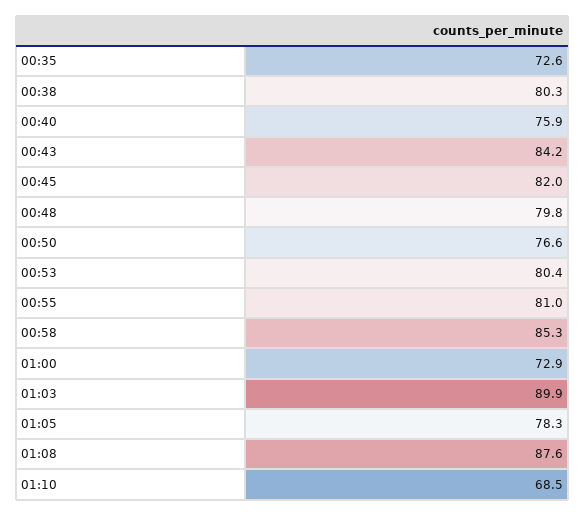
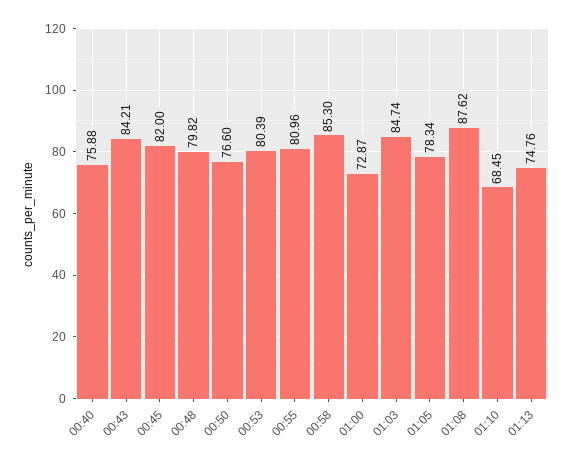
00:35: 72.6 -> none
00:38: 80.3 -> none
01:03: 89.9 -> 84.74
01:13: none -> 74.76

